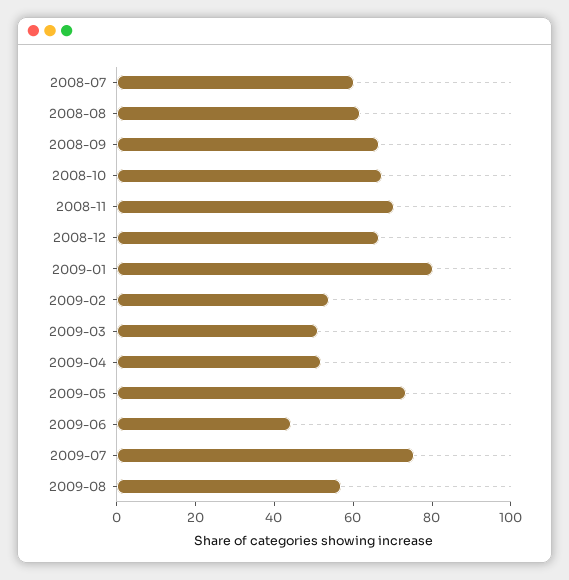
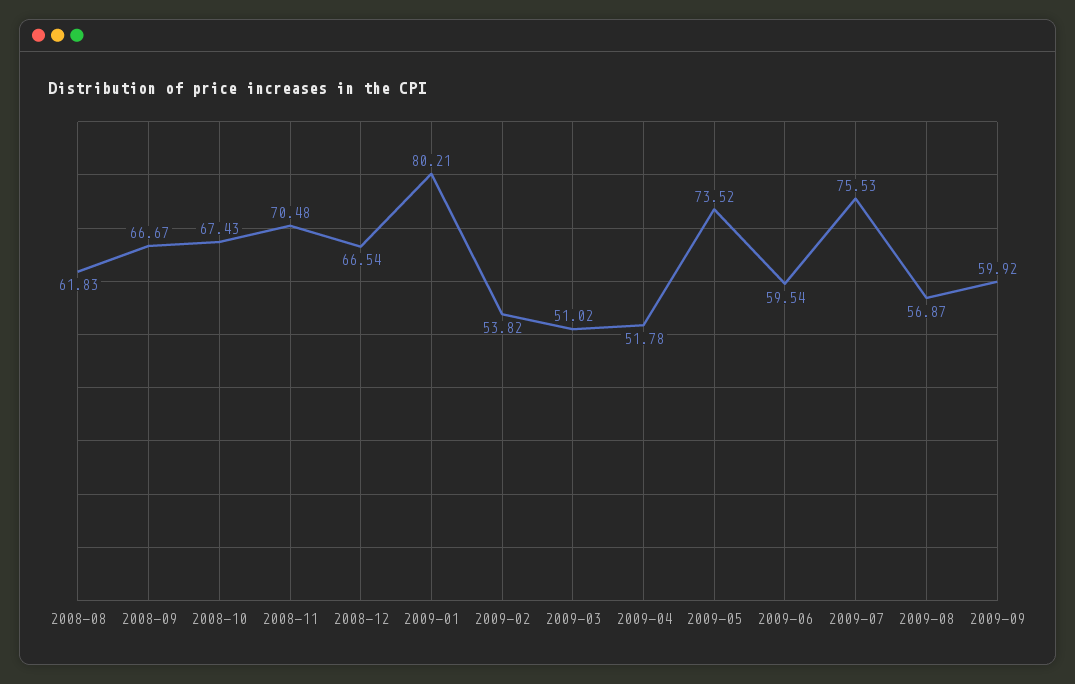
2008-07: 60 -> none
2009-06: 45 -> 59.54
2009-09: none -> 59.92

